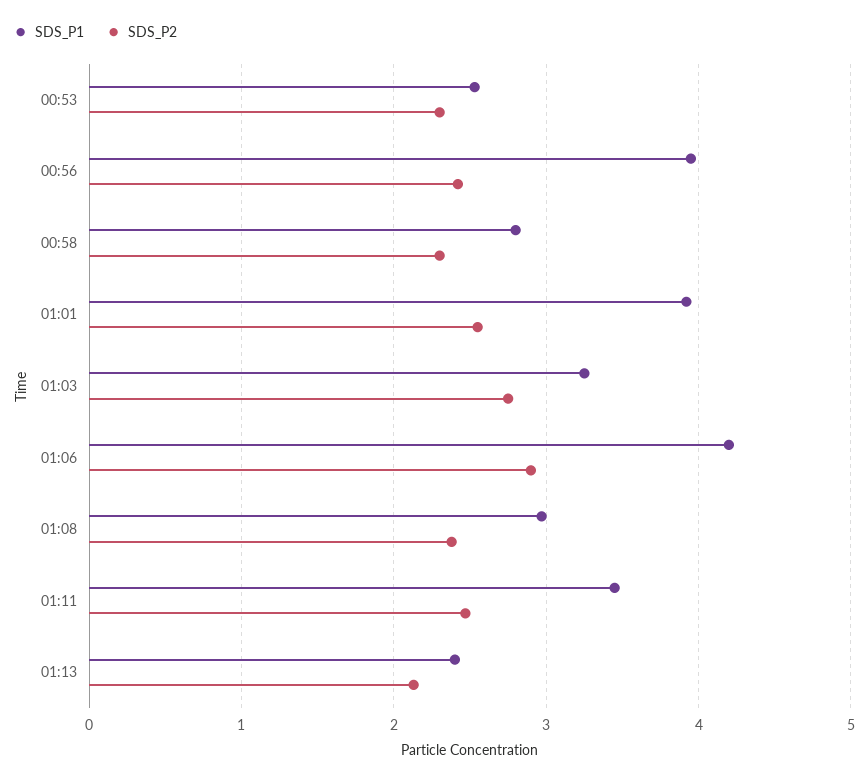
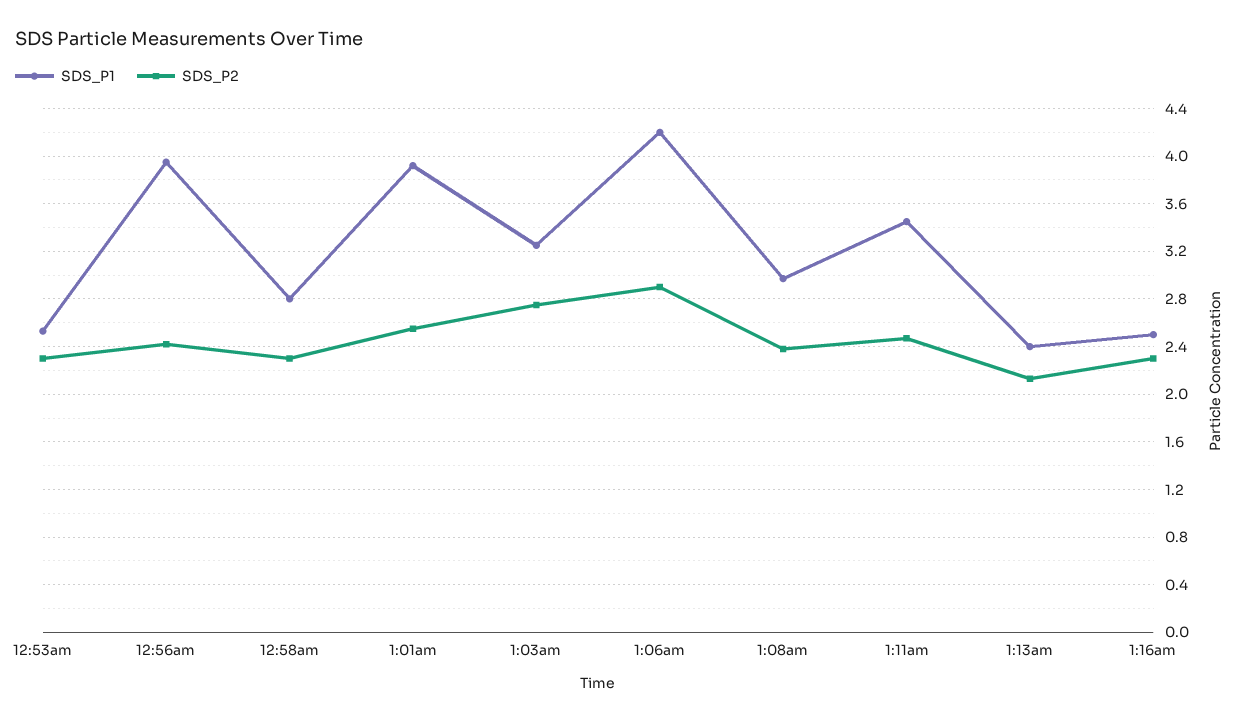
SDS_P1, 1:16am: none -> 2.5
SDS_P2, 1:16am: none -> 2.3

